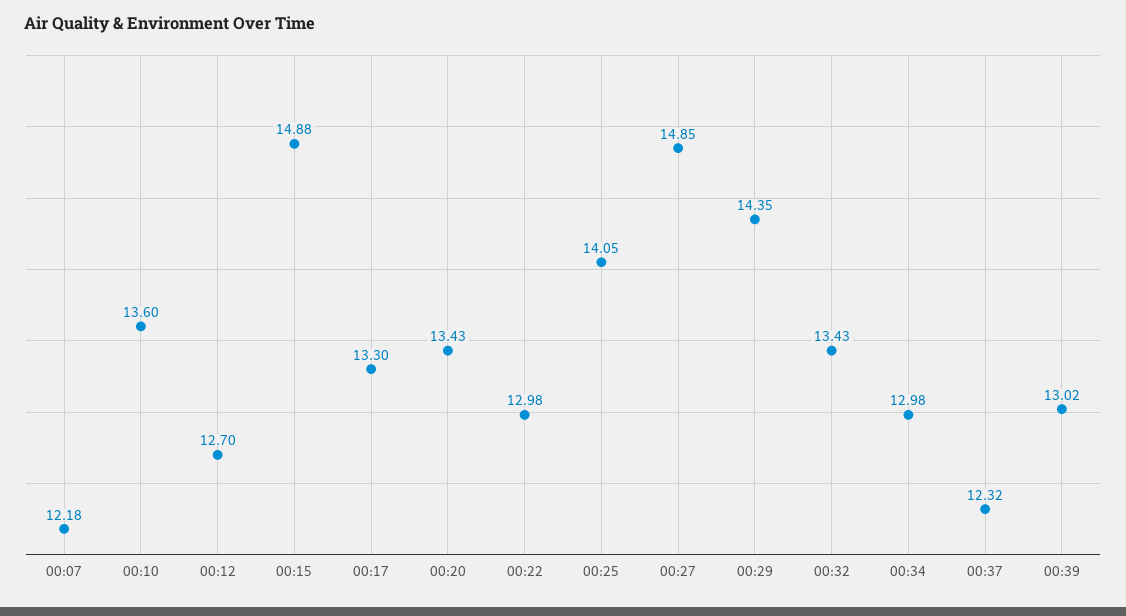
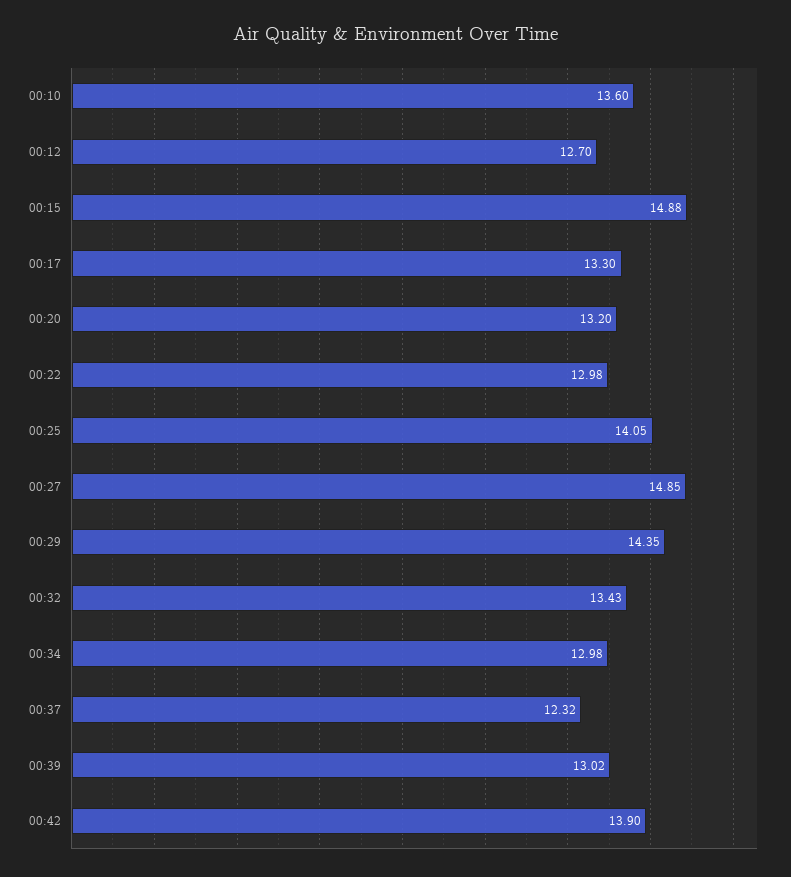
00:07: 12.18 -> none
00:20: 13.43 -> 13.2
00:42: none -> 13.9

